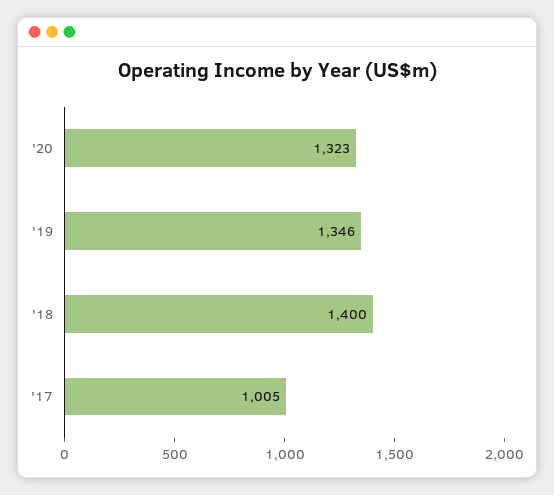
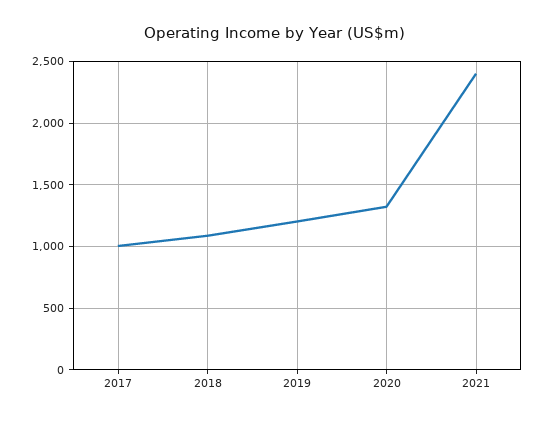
'19: 1346 -> 1200
'18: 1400 -> 1100
2021: none -> 2400

